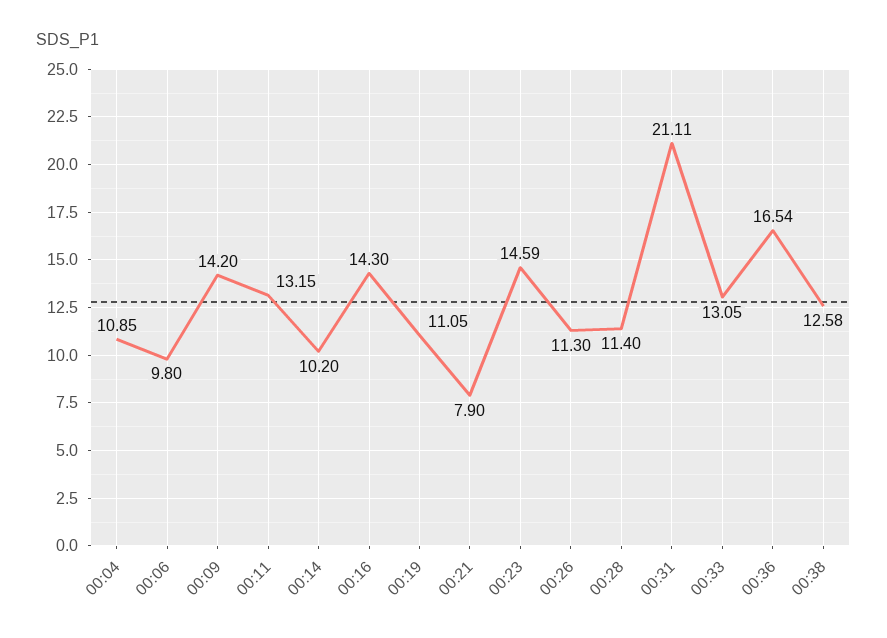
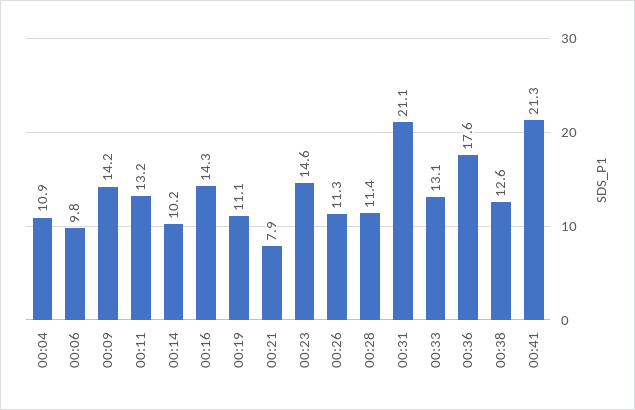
00:36: 16.54 -> 17.6
00:41: none -> 21.3

